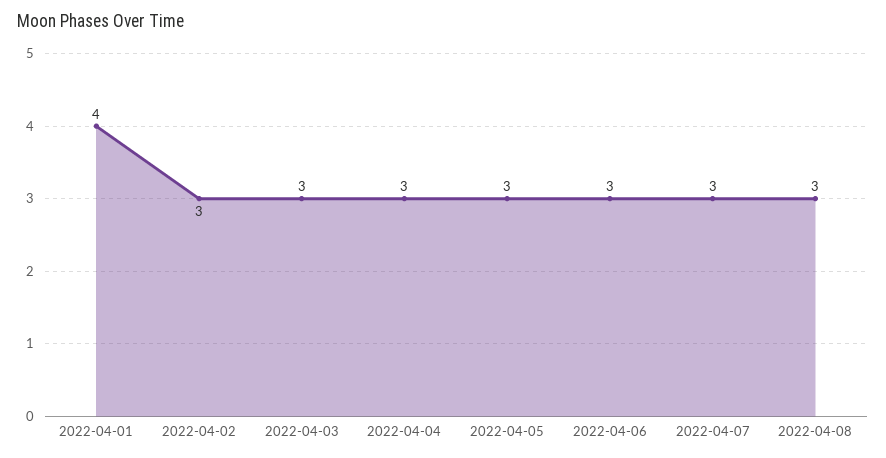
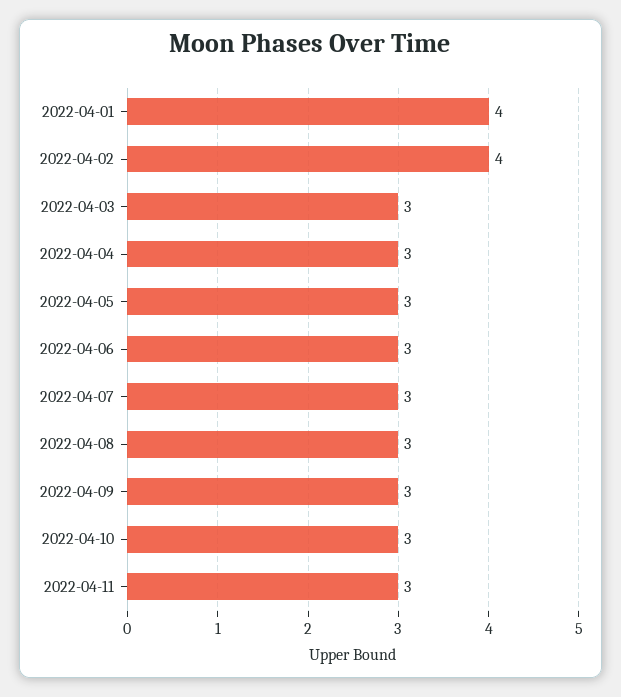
2022-04-02: 3 -> 4
2022-04-09: none -> 3
2022-04-10: none -> 3
2022-04-11: none -> 3

